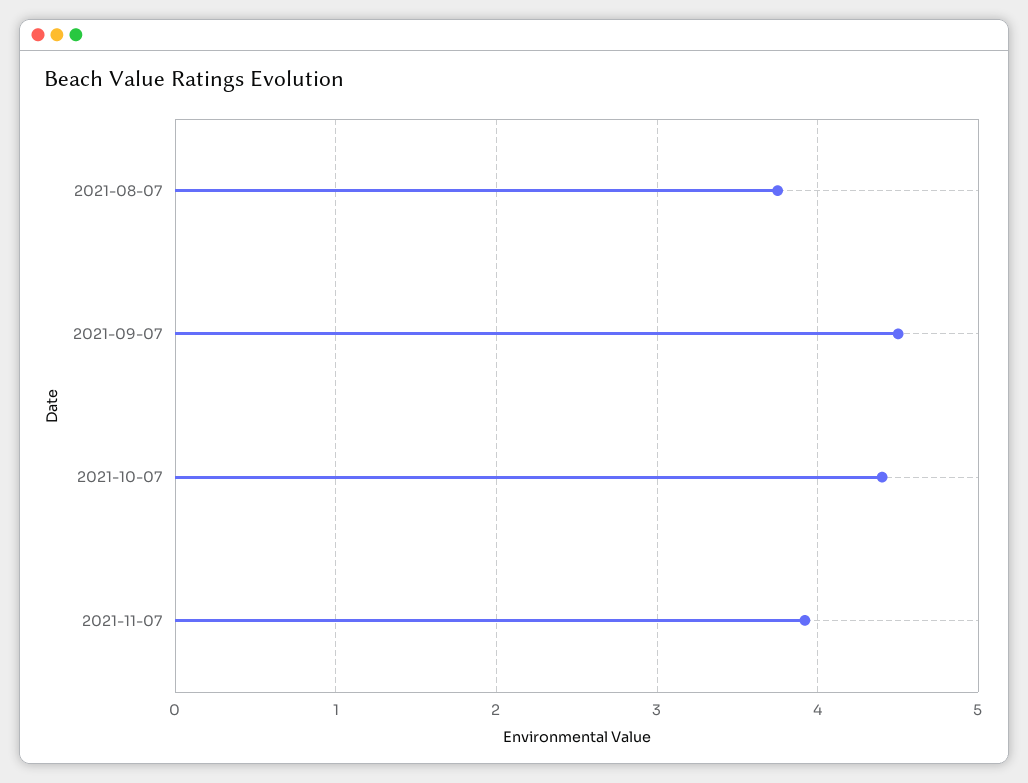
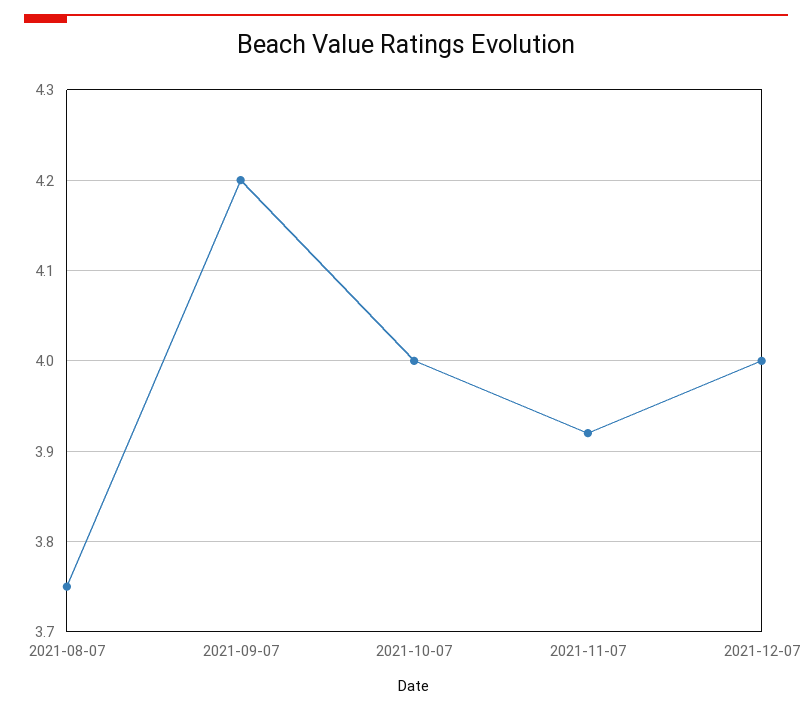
2021-09-07: 4.5 -> 4.2
2021-10-07: 4.4 -> 4
2021-12-07: none -> 4

